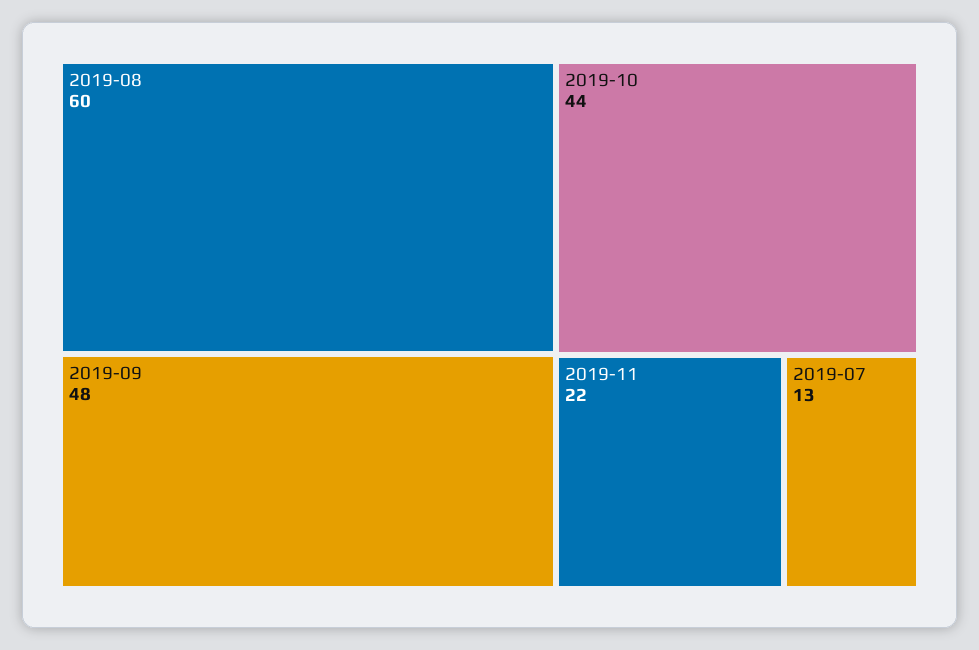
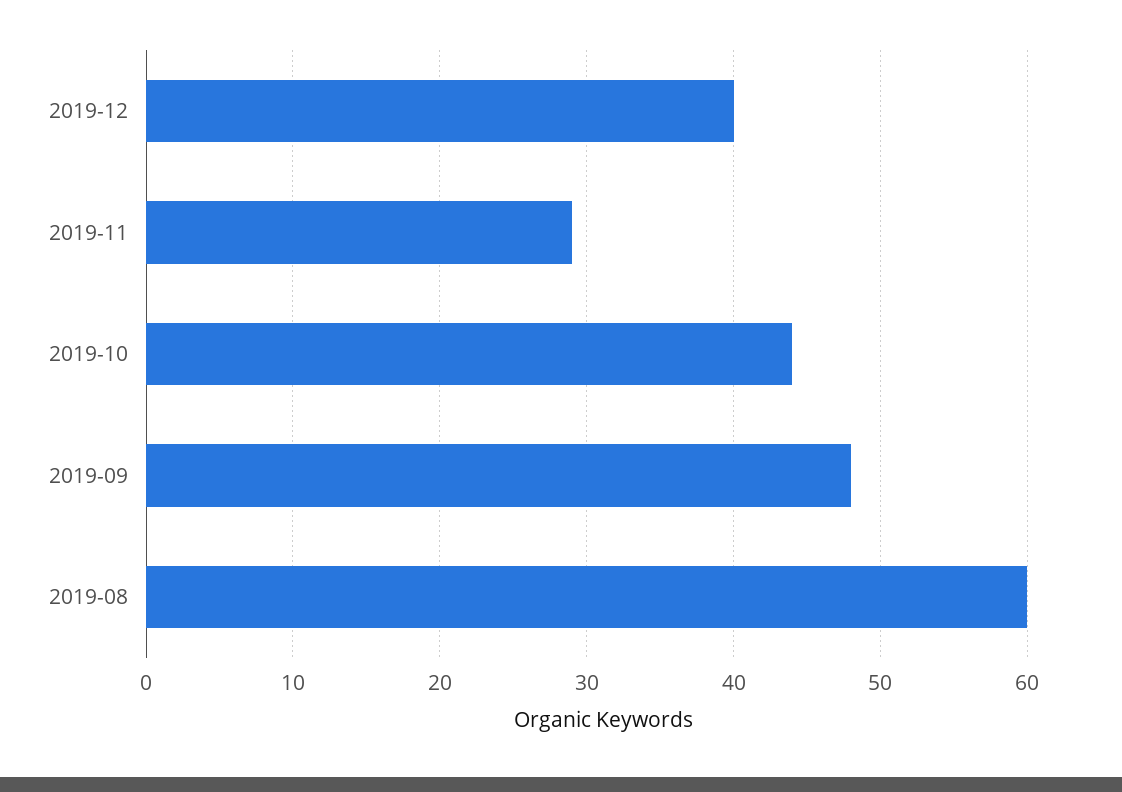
2019-11: 22 -> 29
2019-07: 13 -> none
2019-12: none -> 40

